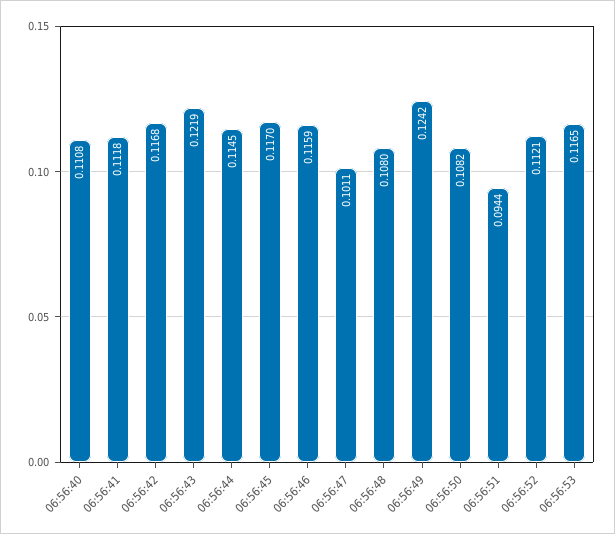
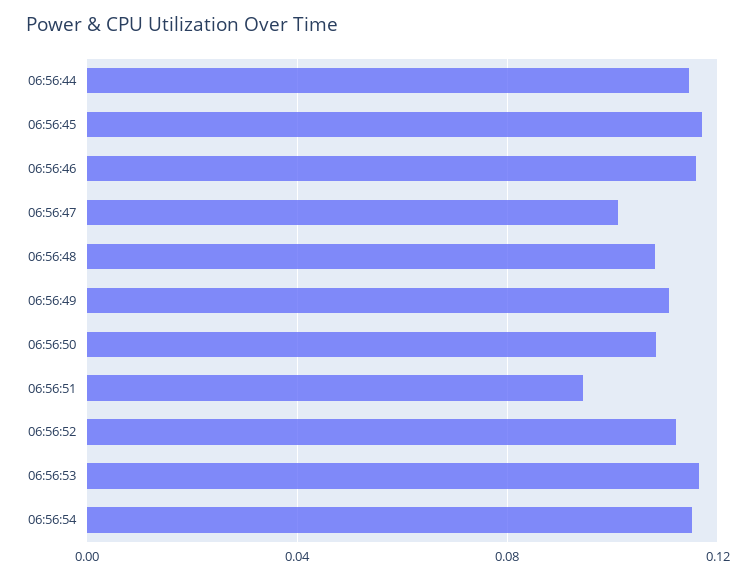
06:56:40: 0.1108 -> none
06:56:41: 0.1118 -> none
06:56:42: 0.1168 -> none
06:56:43: 0.1219 -> none
06:56:49: 0.1242 -> 0.11
06:56:54: none -> 0.115

